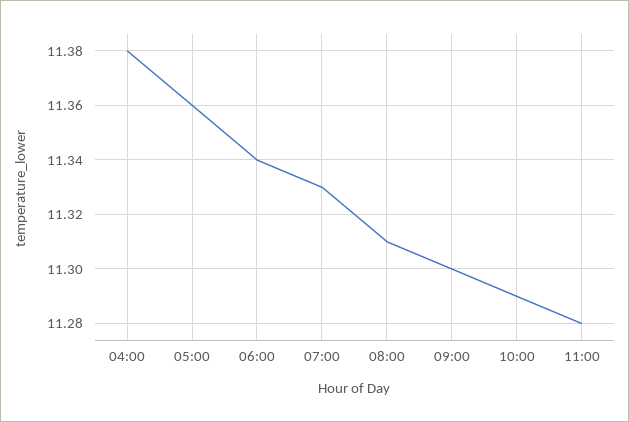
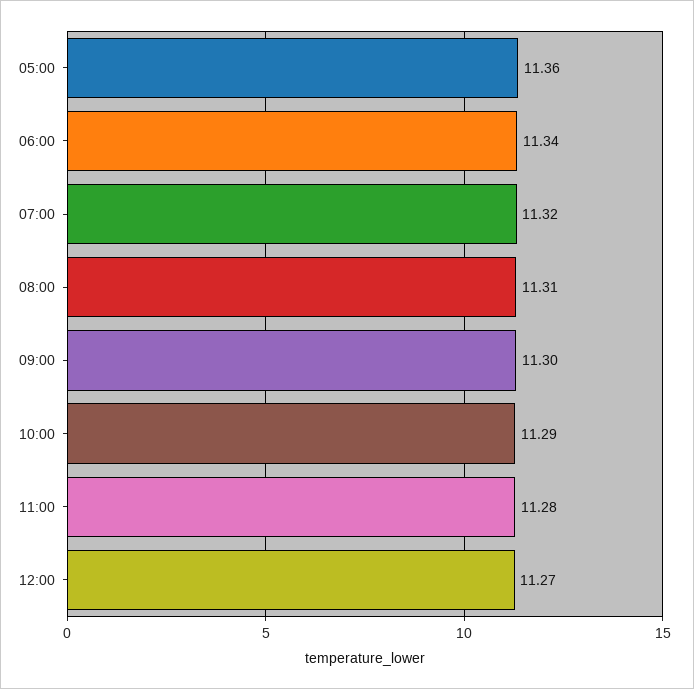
04:00: 11.38 -> none
07:00: 11.33 -> 11.32
12:00: none -> 11.27

